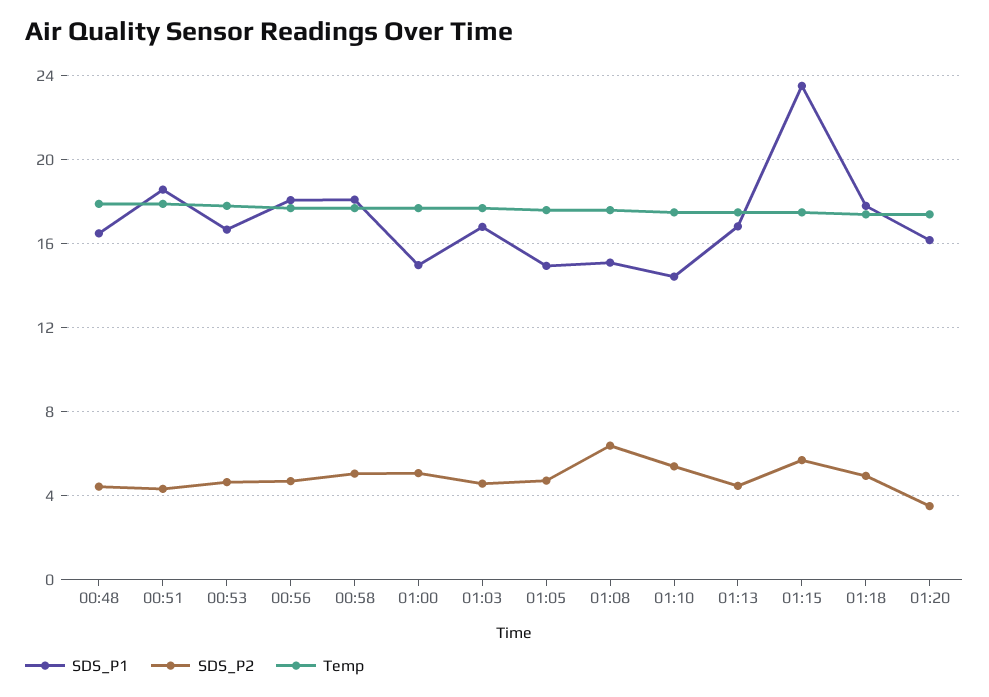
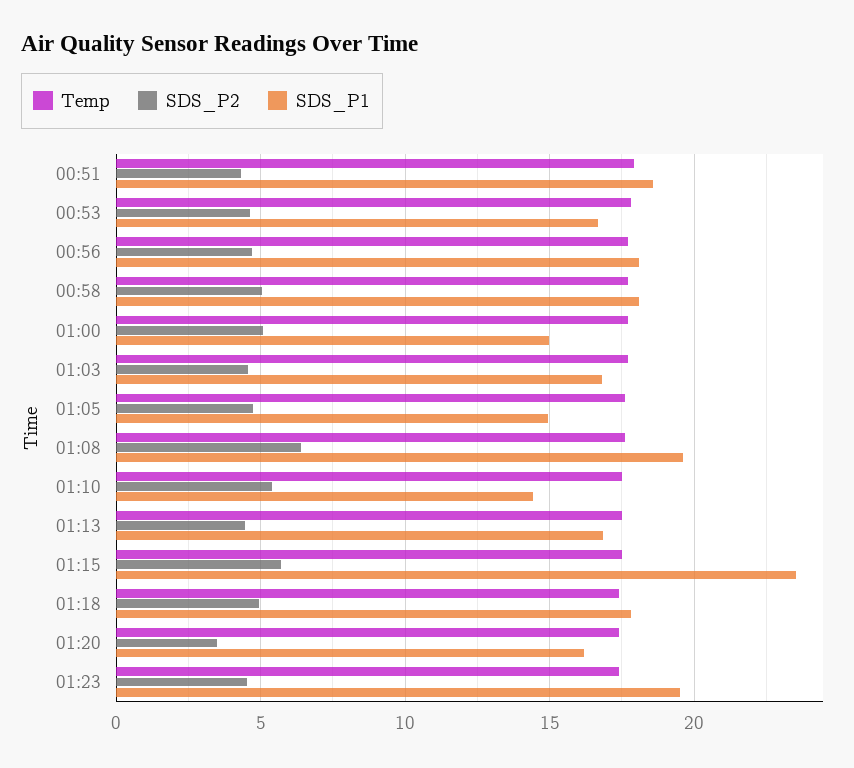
SDS_P1, 00:48: 16.5 -> none
SDS_P2, 00:48: 4.5 -> none
Temp, 00:48: 18 -> none
SDS_P1, 01:08: 15 -> 19.5
Temp, 01:23: none -> 17.5
SDS_P2, 01:23: none -> 4.5
SDS_P1, 01:23: none -> 19.5

